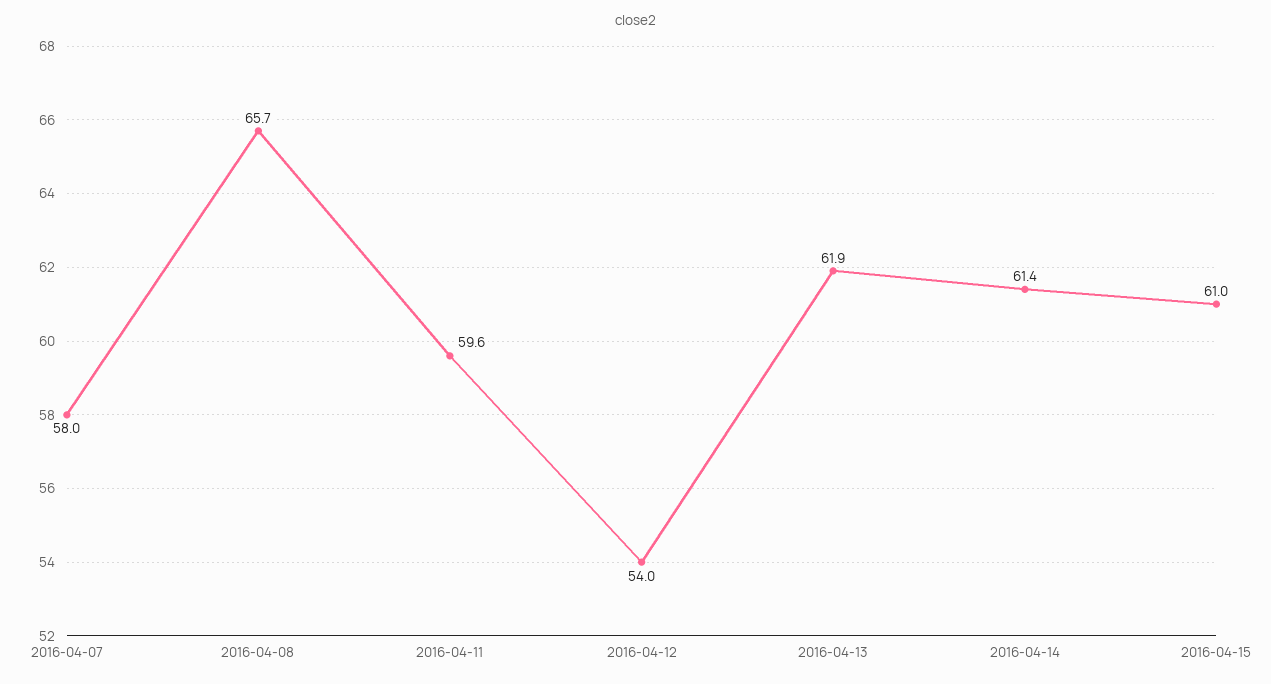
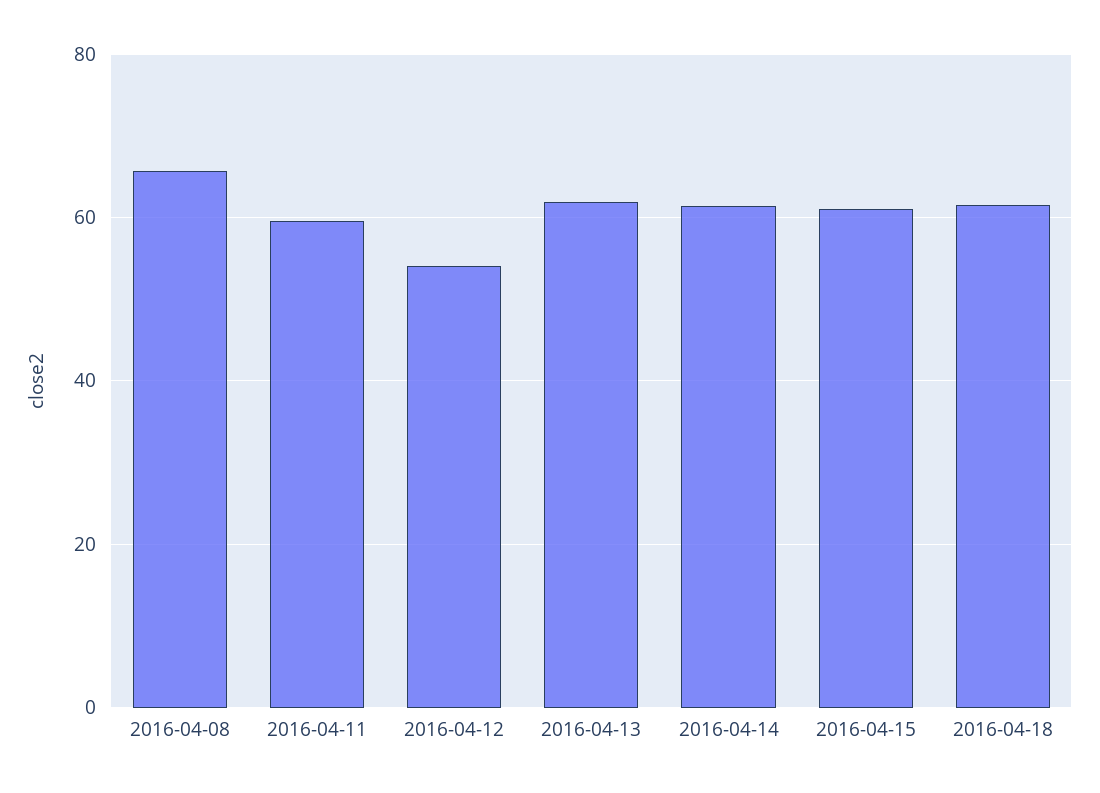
2016-04-07: 58 -> none
2016-04-18: none -> 62

